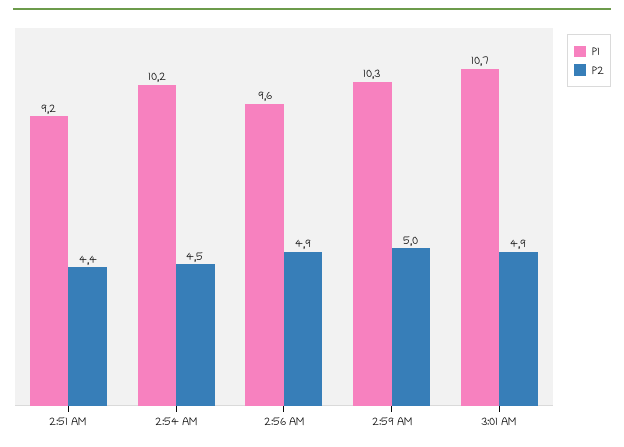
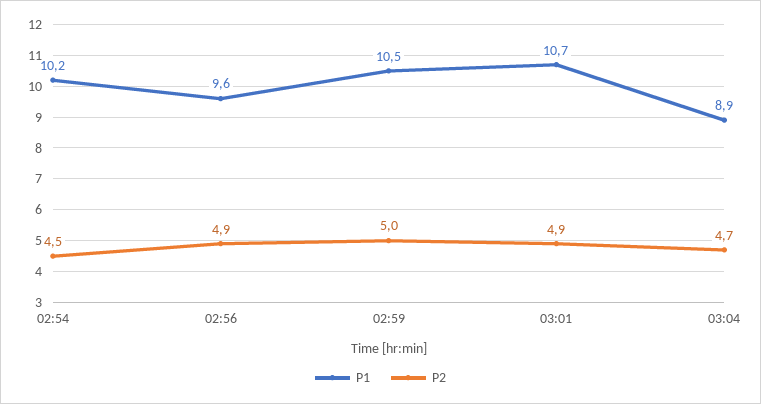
P1, 2:51 AM: 9.2 -> none
P2, 2:51 AM: 4.4 -> none
P1, 2:59 AM: 10.3 -> 10.5
P1, 03:04: none -> 8.9
P2, 03:04: none -> 4.7

